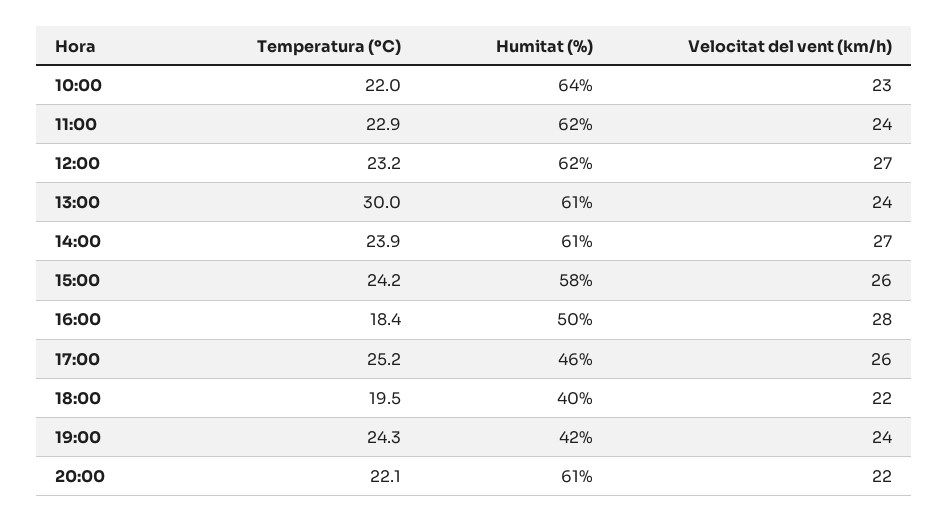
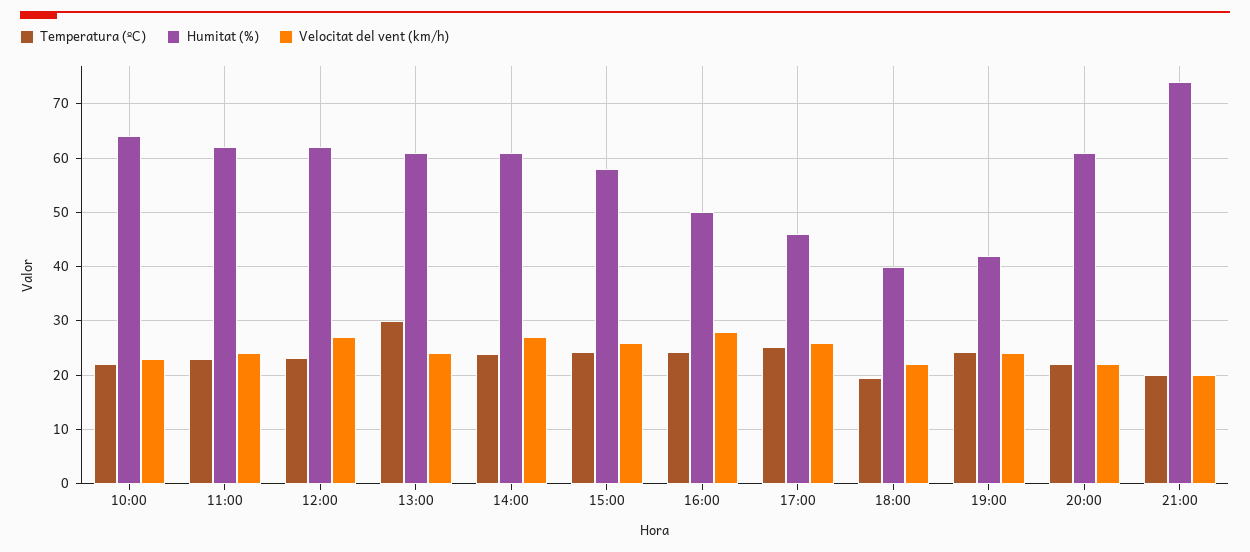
Temperatura (ºC), 16:00: 18.4 -> 24
Temperatura (ºC), 21:00: none -> 20
Humitat (%), 21:00: none -> 74
Velocitat del vent (km/h), 21:00: none -> 20

